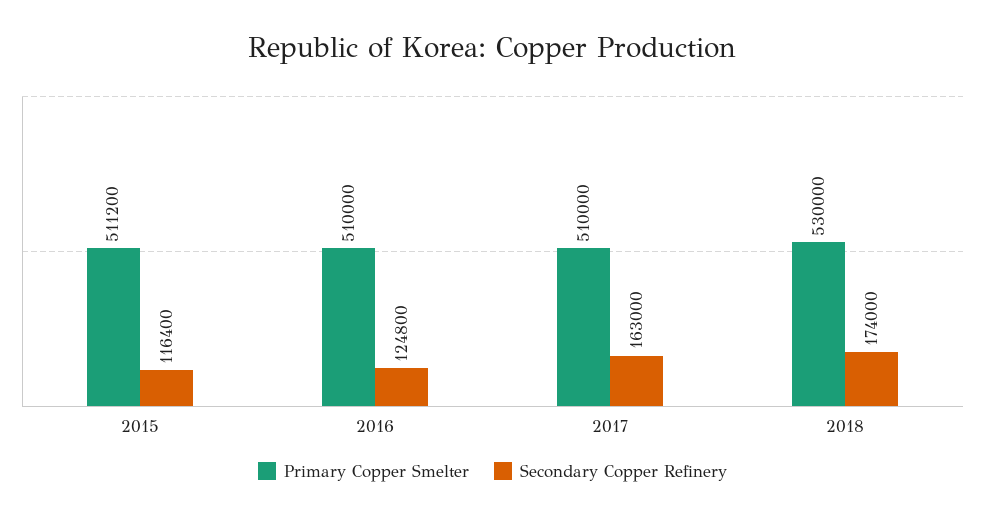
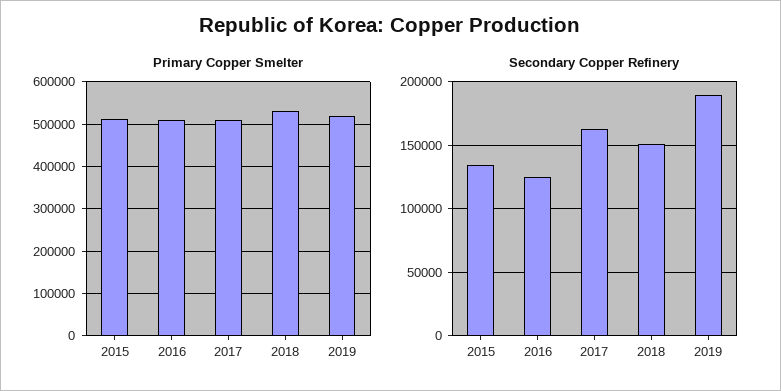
Secondary Copper Refinery, 2015: 116400 -> 135000
Secondary Copper Refinery, 2018: 174000 -> 150000
Primary Copper Smelter, 2019: none -> 520000
Secondary Copper Refinery, 2019: none -> 190000

